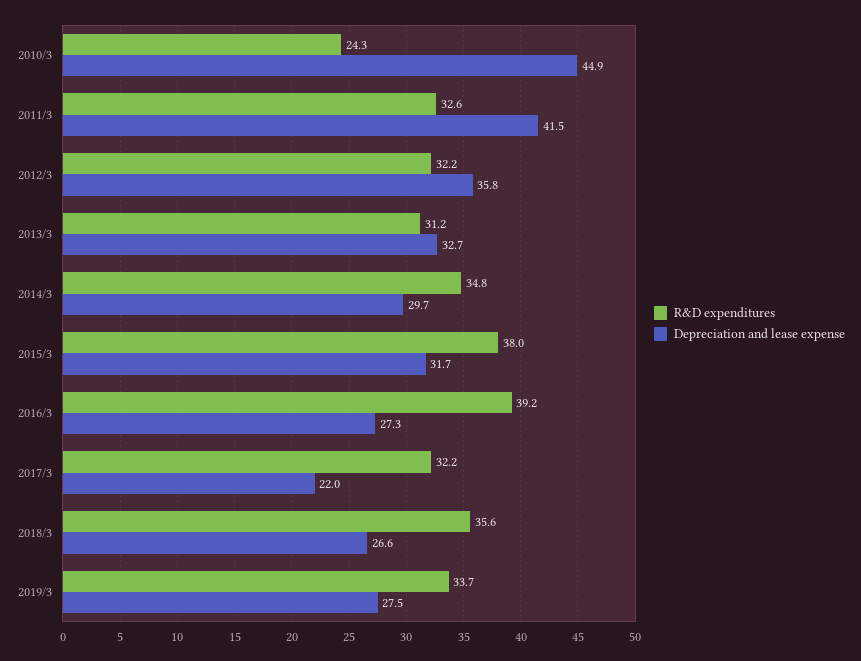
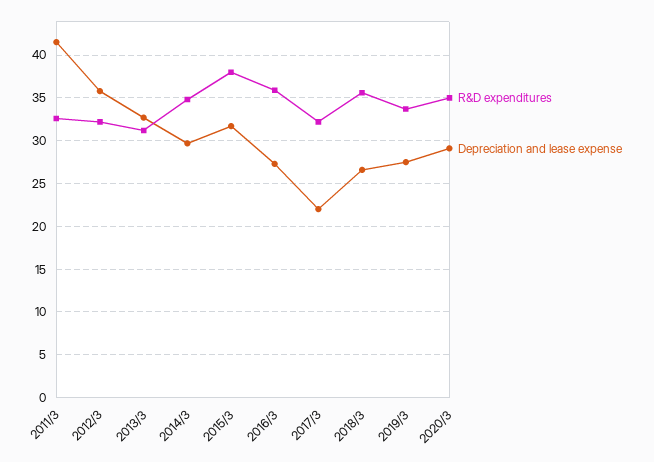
R&D expenditures, 2010/3: 24.3 -> none
Depreciation and lease expense, 2010/3: 44.9 -> none
R&D expenditures, 2016/3: 39.2 -> 36
R&D expenditures, 2020/3: none -> 35
Depreciation and lease expense, 2020/3: none -> 29

